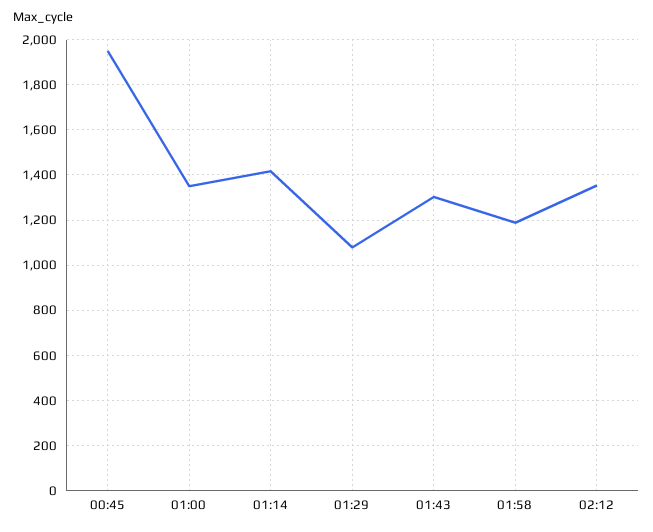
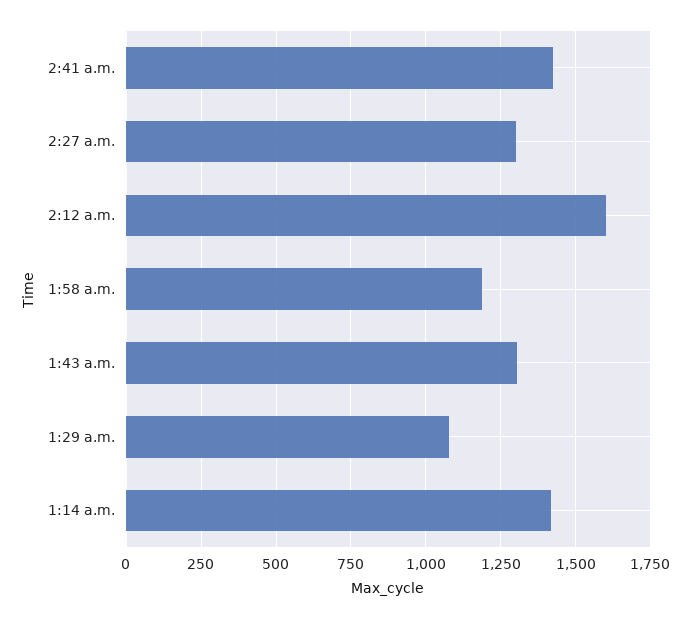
00:45: 1950 -> none
01:00: 1350 -> none
02:12: 1350 -> 1600
2:41 a.m.: none -> 1425
2:27 a.m.: none -> 1300

